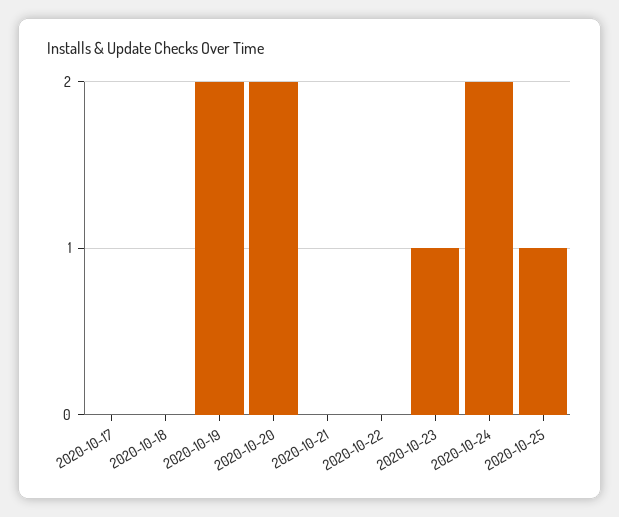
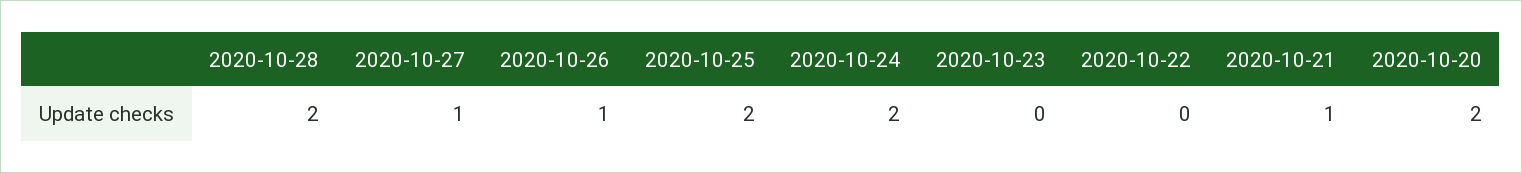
2020-10-17: 0 -> none
2020-10-18: 0 -> none
2020-10-19: 2 -> none
2020-10-21: 0 -> 1
2020-10-23: 1 -> 0
2020-10-25: 1 -> 2
2020-10-28: none -> 2
2020-10-27: none -> 1
2020-10-26: none -> 1

